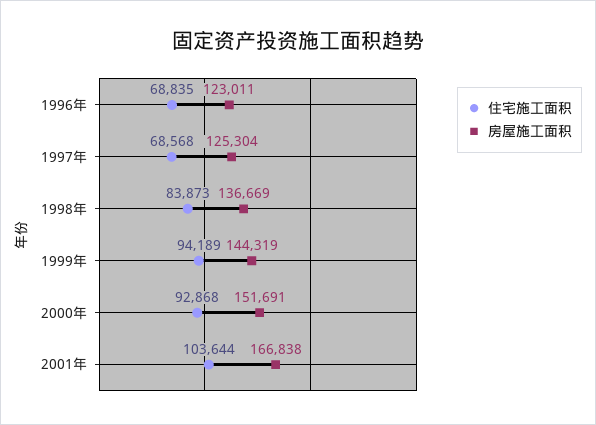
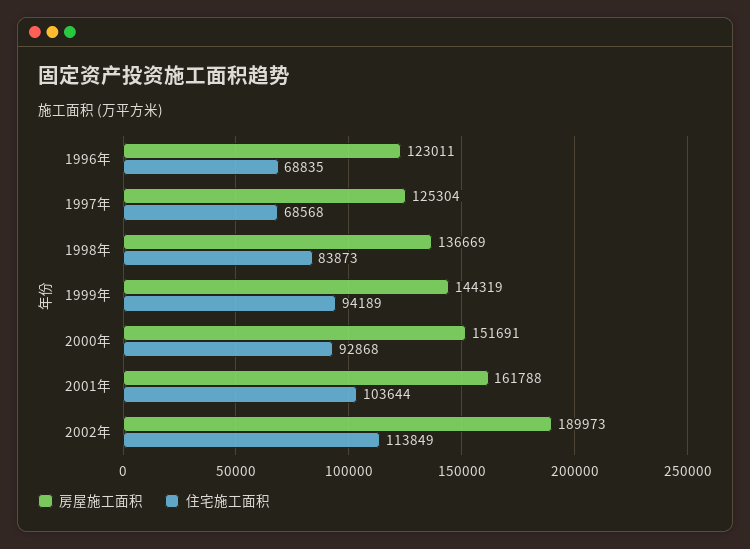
房屋施工面积, 2001年: 166838 -> 161788
房屋施工面积, 2002年: none -> 189973
住宅施工面积, 2002年: none -> 113849

